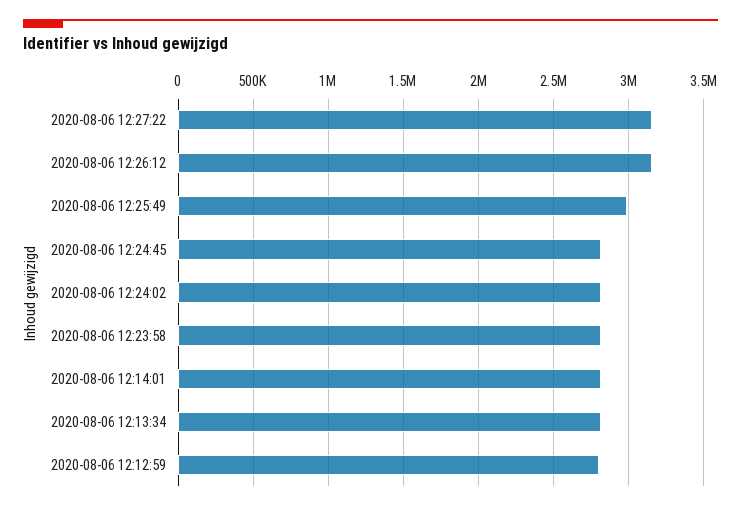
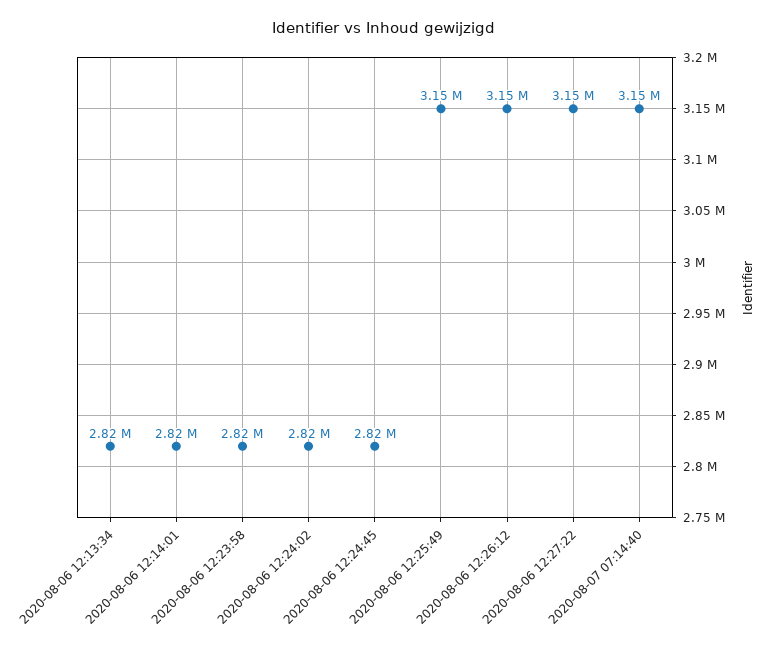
2020-08-06 12:25:49: 3000000 -> 3150000
2020-08-06 12:12:59: 2800000 -> none
2020-08-07 07:14:40: none -> 3150000

